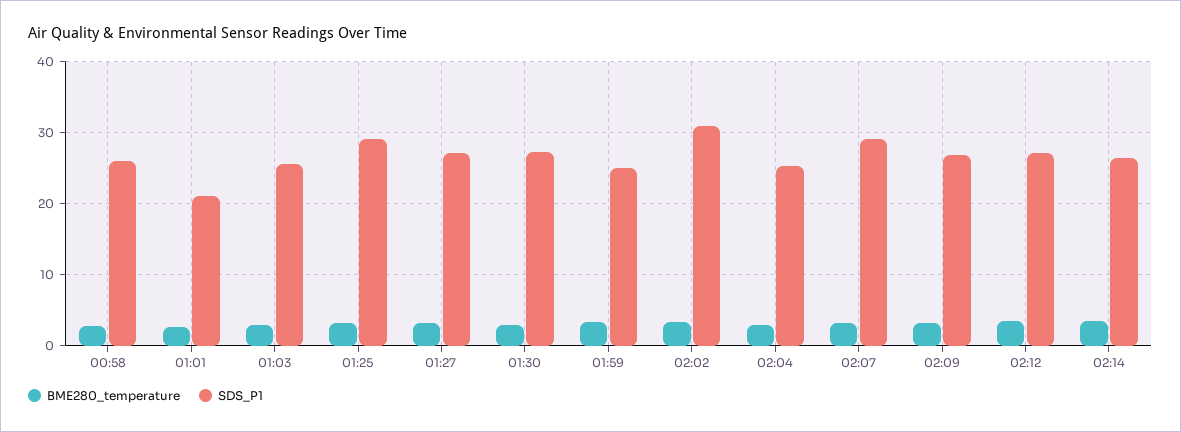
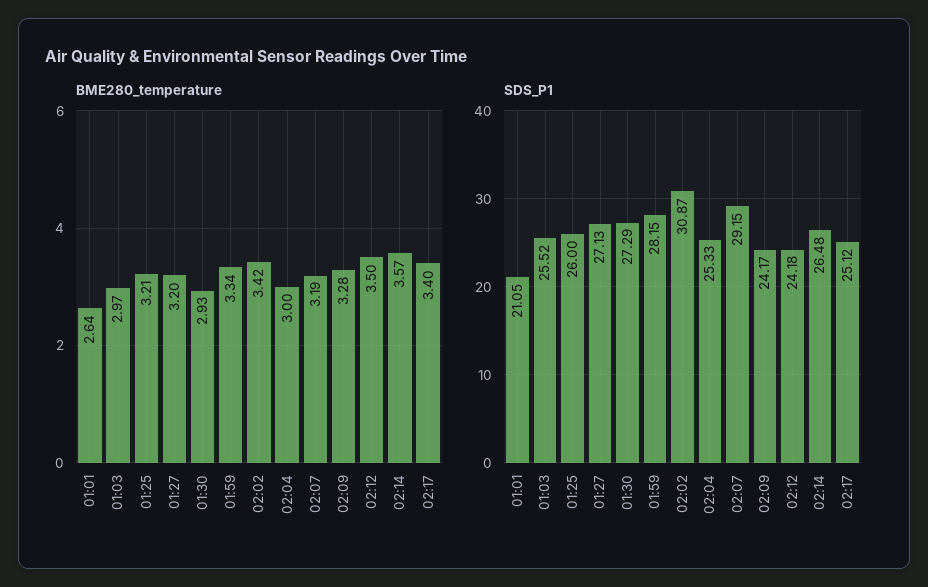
BME280_temperature, 00:58: 3 -> none
SDS_P1, 00:58: 26 -> none
SDS_P1, 01:25: 29 -> 26
SDS_P1, 01:59: 25 -> 28.15
SDS_P1, 02:09: 27 -> 24.17
SDS_P1, 02:12: 27 -> 24.18
BME280_temperature, 02:17: none -> 3.4
SDS_P1, 02:17: none -> 25.12

